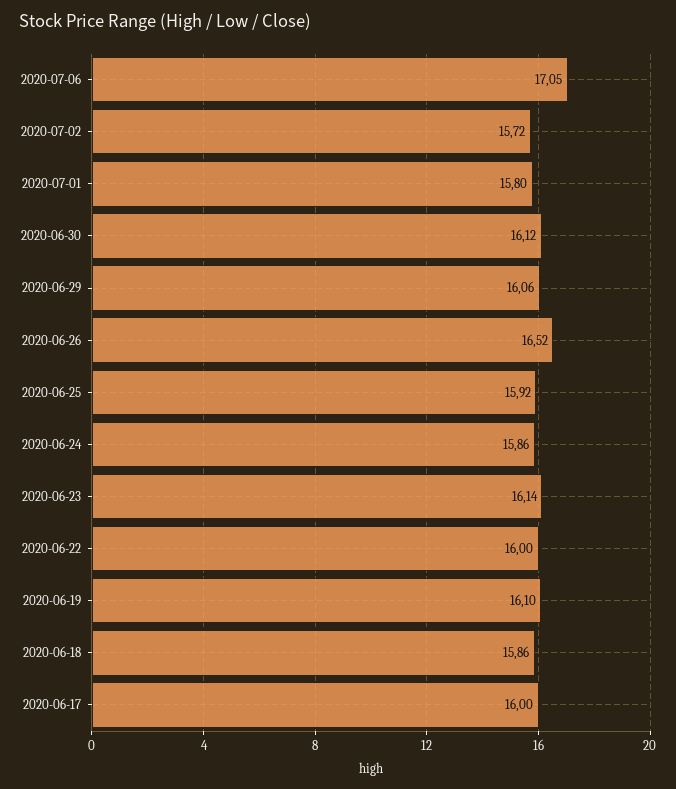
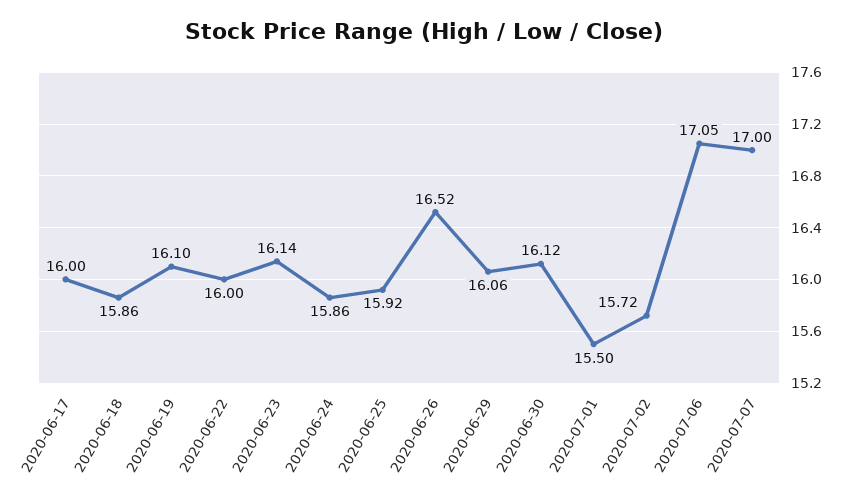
2020-07-01: 15.8 -> 15.5
2020-07-07: none -> 17

